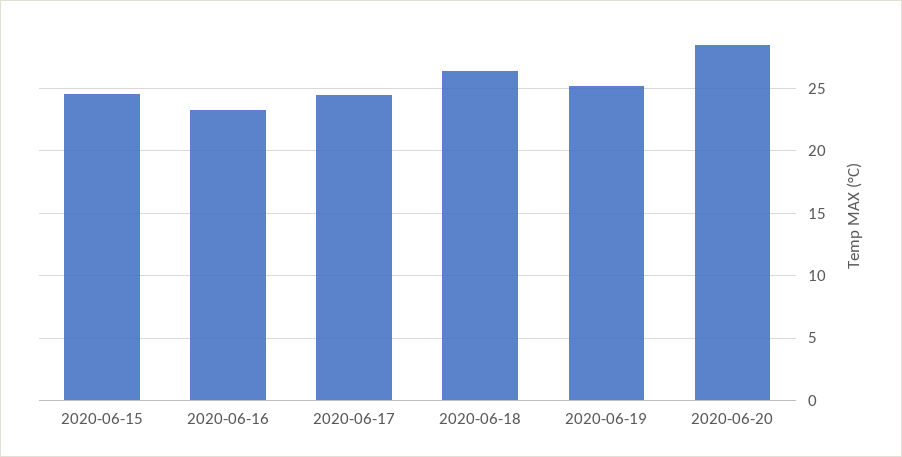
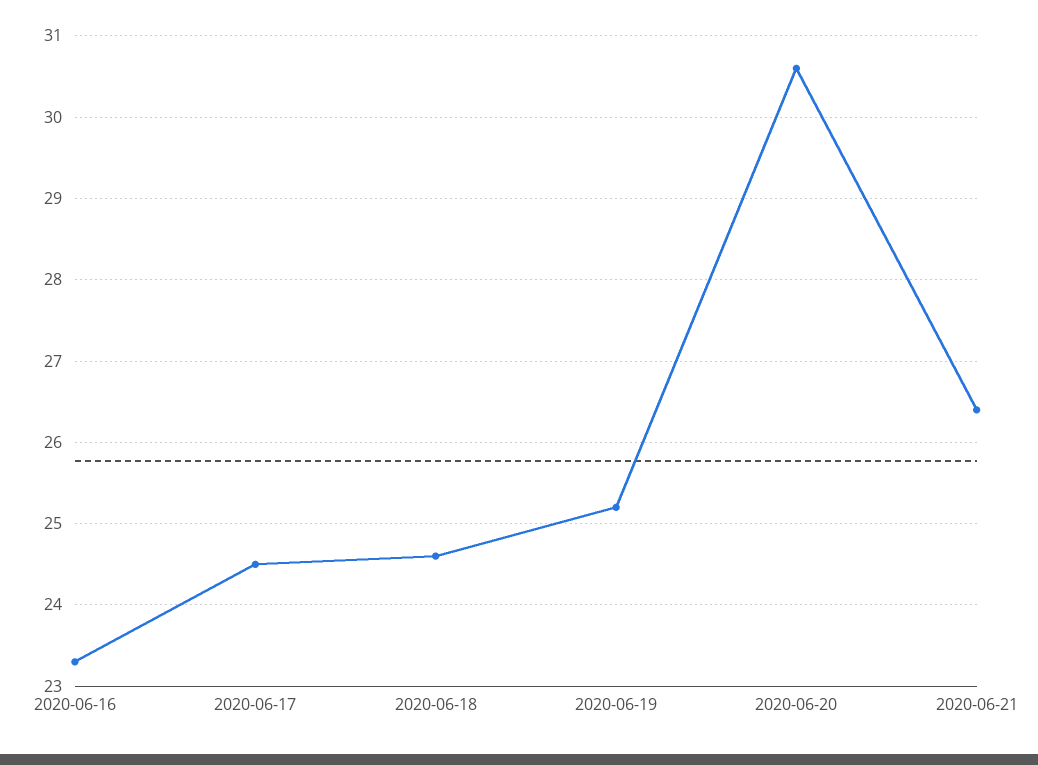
2020-06-15: 24.5 -> none
2020-06-18: 26.5 -> 24.6
2020-06-20: 28.5 -> 30.6
2020-06-21: none -> 26.4

